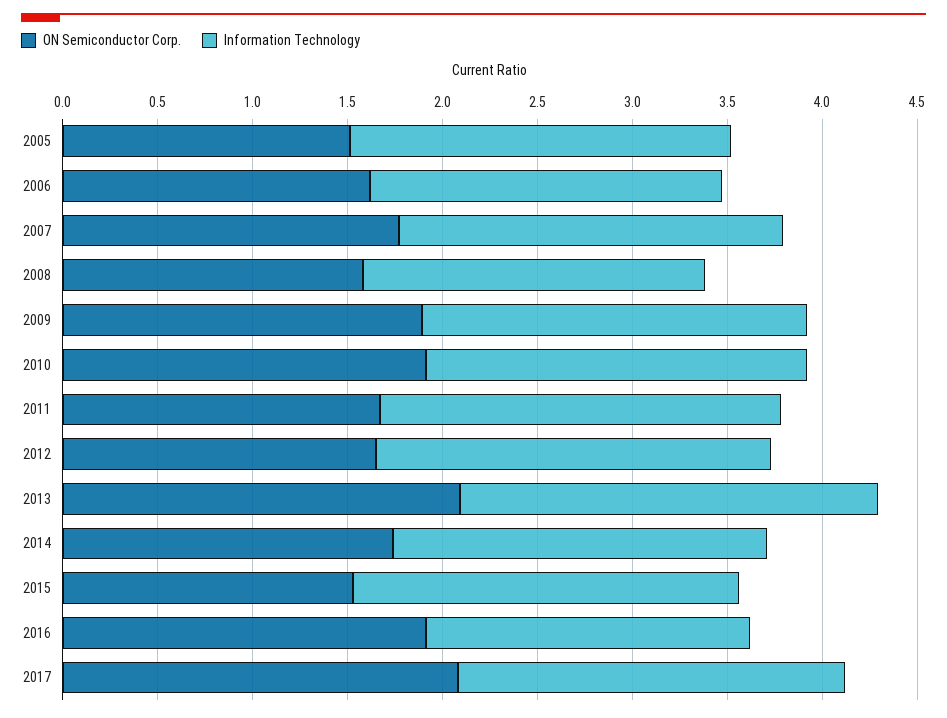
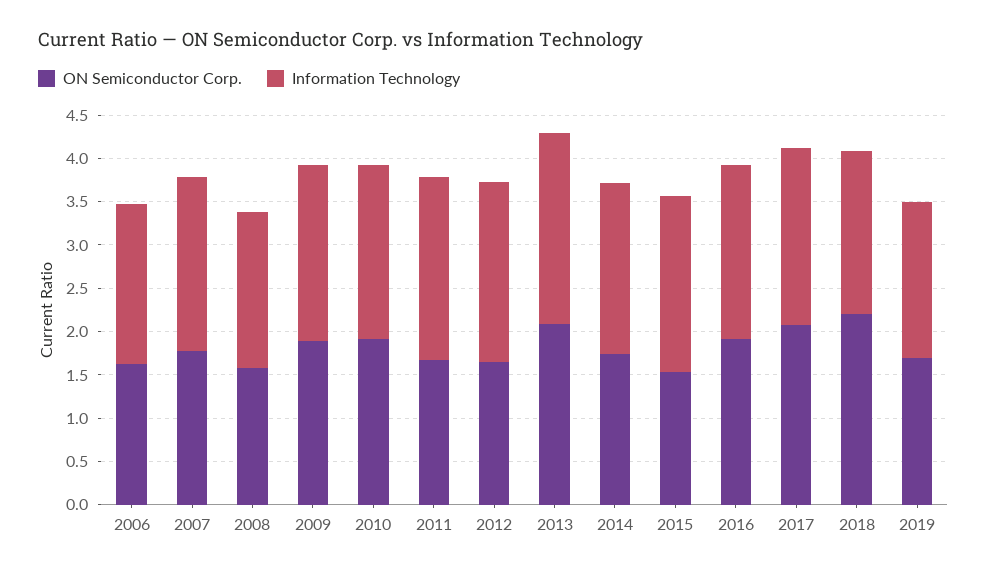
ON Semiconductor Corp., 2005: 1.5 -> none
Information Technology, 2005: 2 -> none
Information Technology, 2016: 1.7 -> 2
ON Semiconductor Corp., 2018: none -> 2.2
Information Technology, 2018: none -> 1.9
ON Semiconductor Corp., 2019: none -> 1.7
Information Technology, 2019: none -> 1.8

